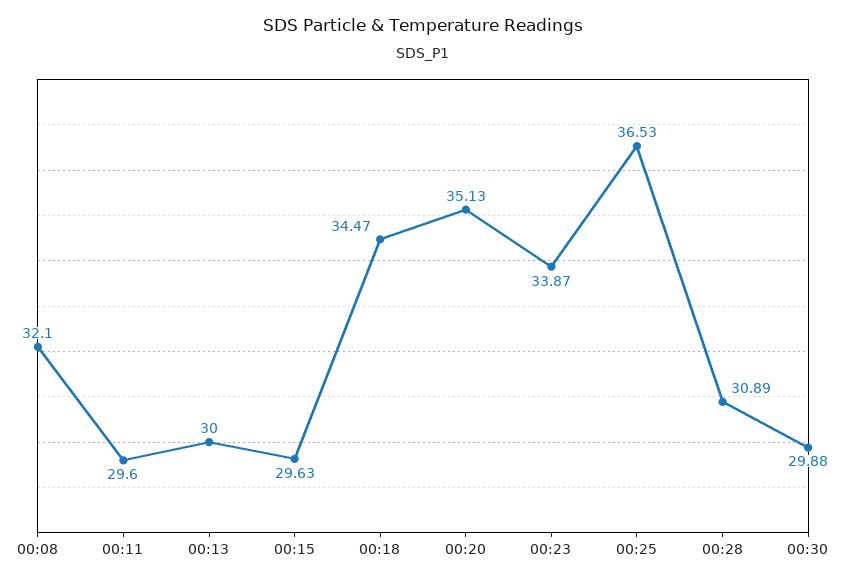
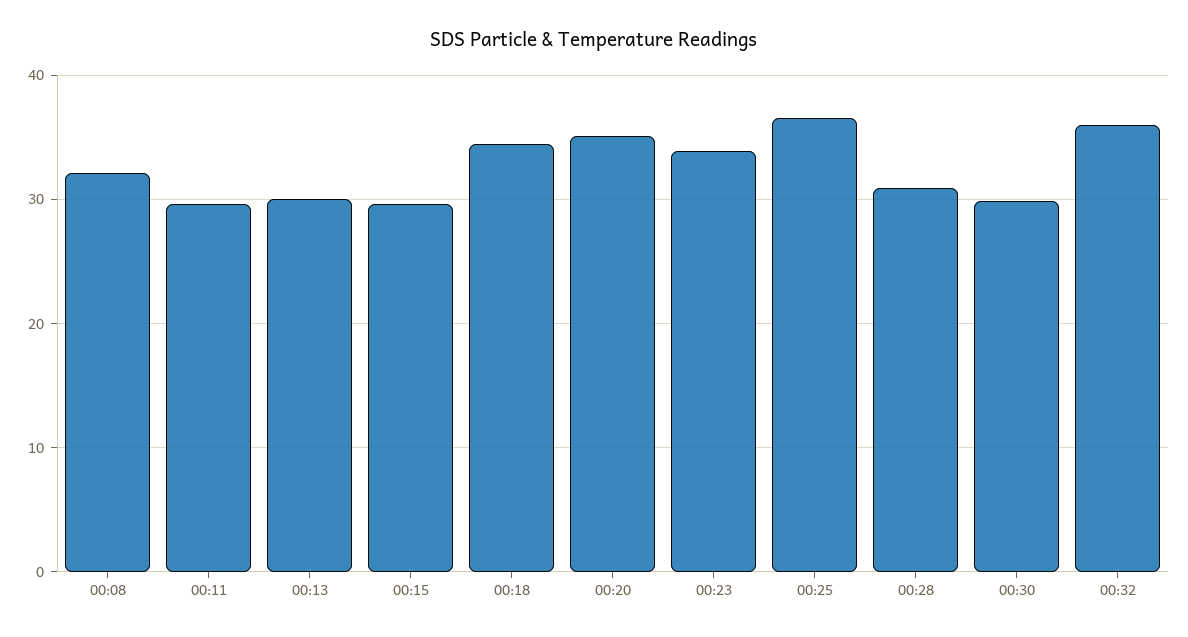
00:32: none -> 36

